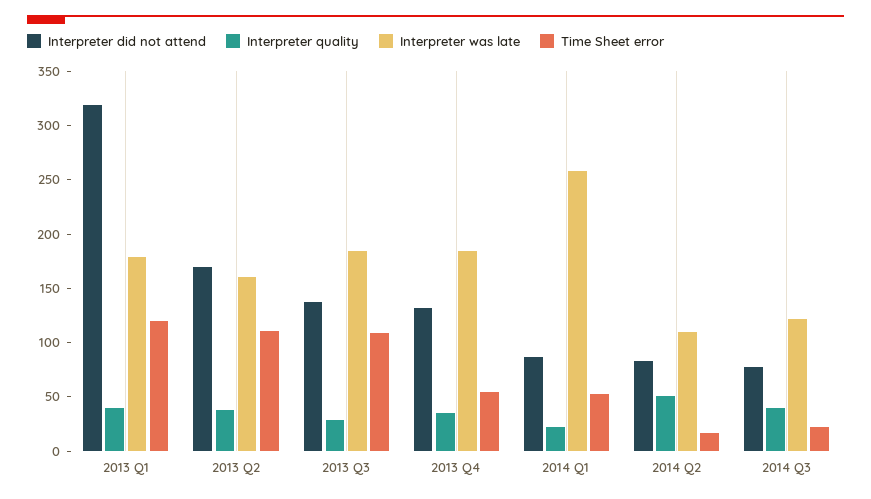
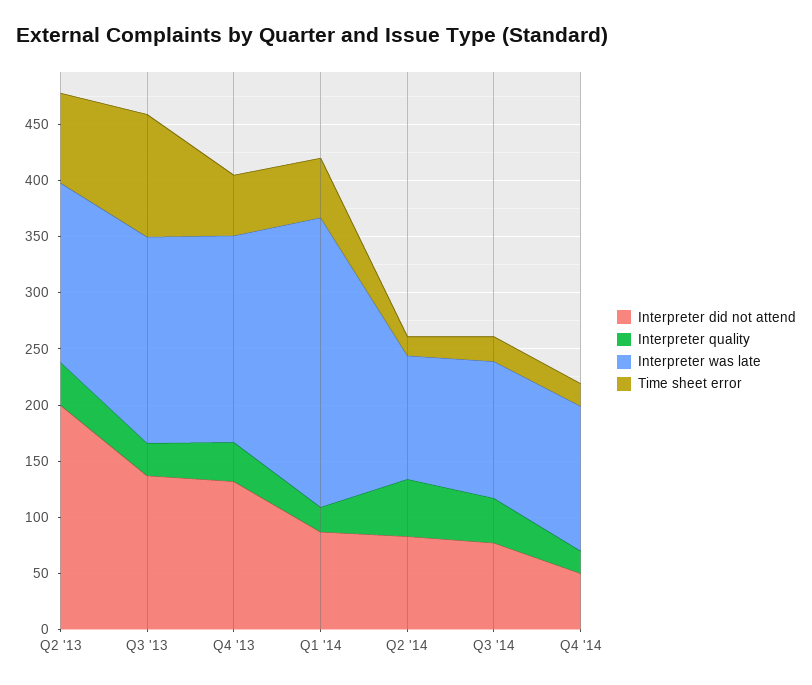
Interpreter did not attend, 2013 Q1: 320 -> none
Interpreter quality, 2013 Q1: 40 -> none
Interpreter was late, 2013 Q1: 180 -> none
Time Sheet error, 2013 Q1: 120 -> none
Interpreter did not attend, 2013 Q2: 170 -> 200
Time Sheet error, 2013 Q2: 110 -> 80
Interpreter did not attend, Q4 '14: none -> 50
Interpreter quality, Q4 '14: none -> 20
Interpreter was late, Q4 '14: none -> 130
Time Sheet error, Q4 '14: none -> 20

